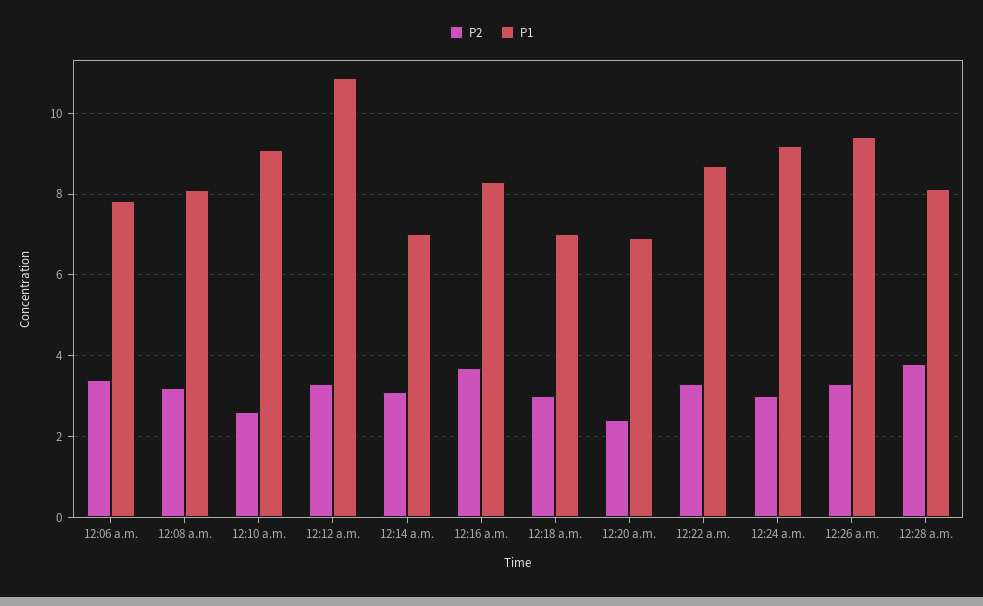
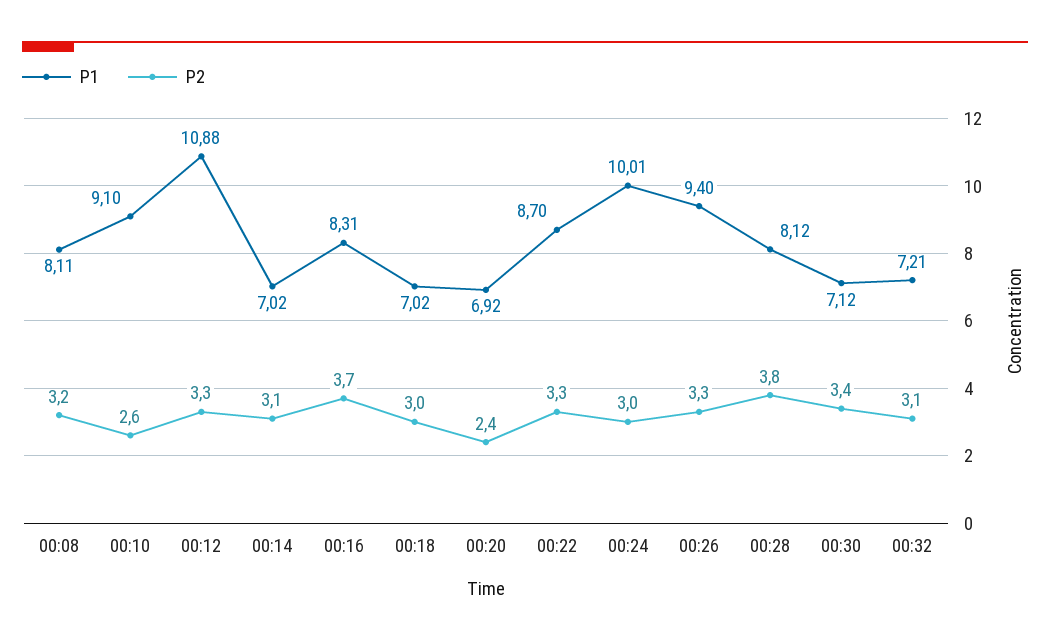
P2, 12:06 a.m.: 3.4 -> none
P1, 12:06 a.m.: 7.8 -> none
P1, 12:24 a.m.: 9.2 -> 10.01
P1, 00:30: none -> 7.12
P2, 00:30: none -> 3.4
P1, 00:32: none -> 7.21
P2, 00:32: none -> 3.1

